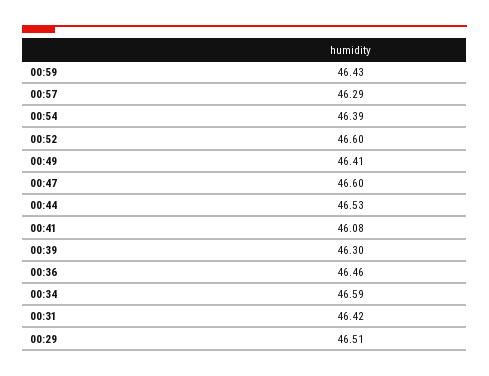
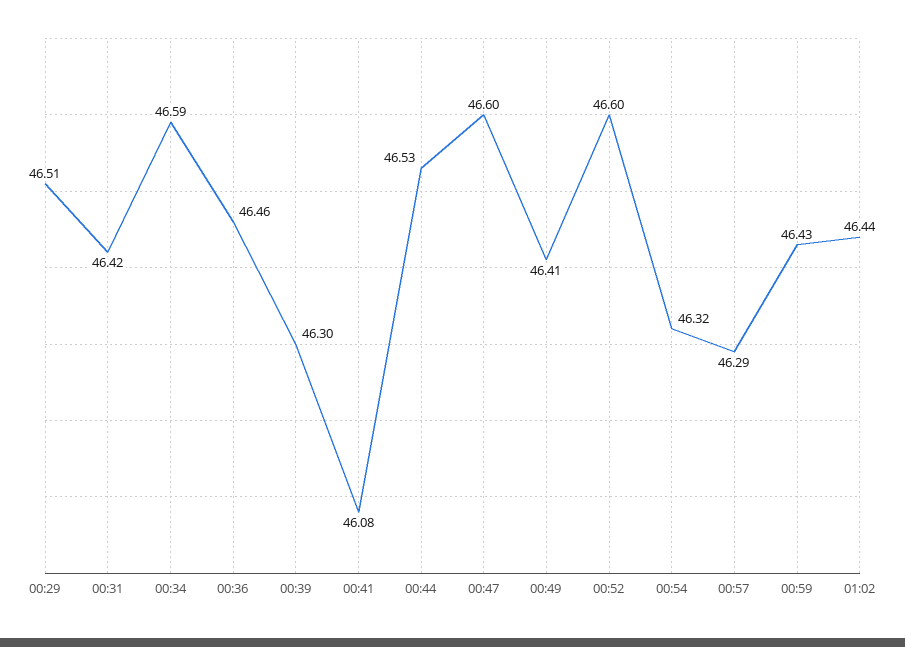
00:54: 46.39 -> 46.32
01:02: none -> 46.44

